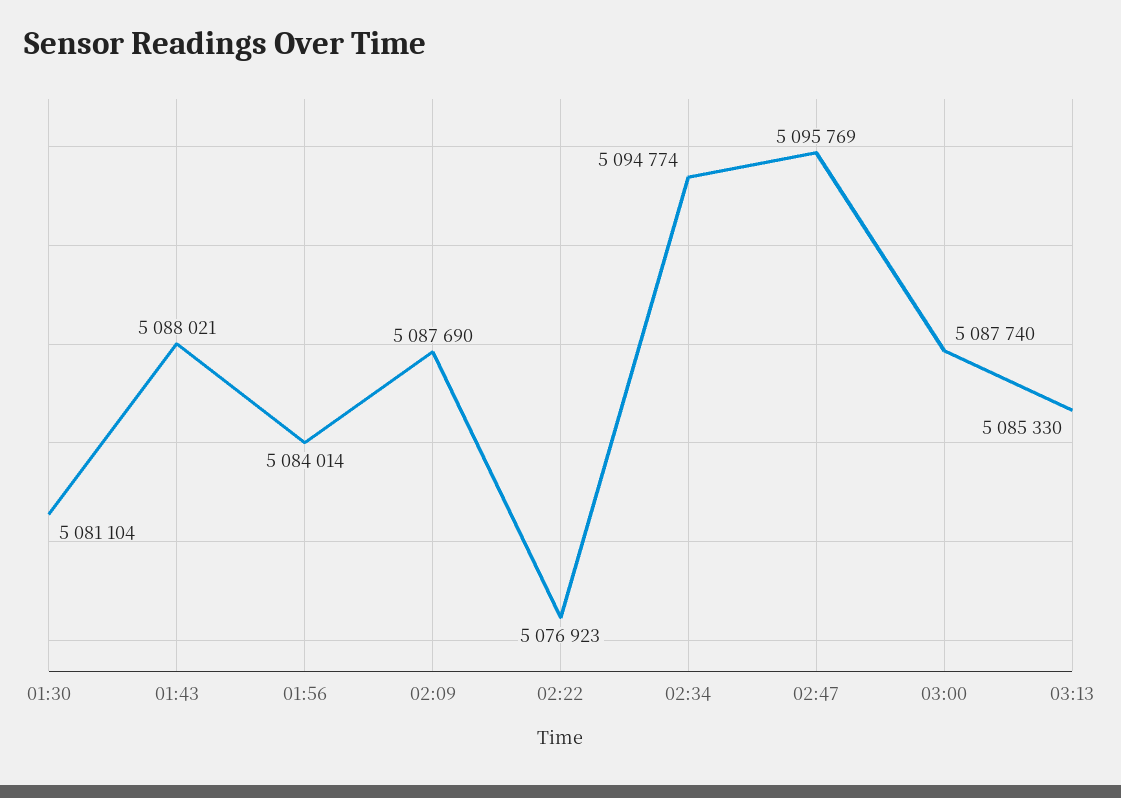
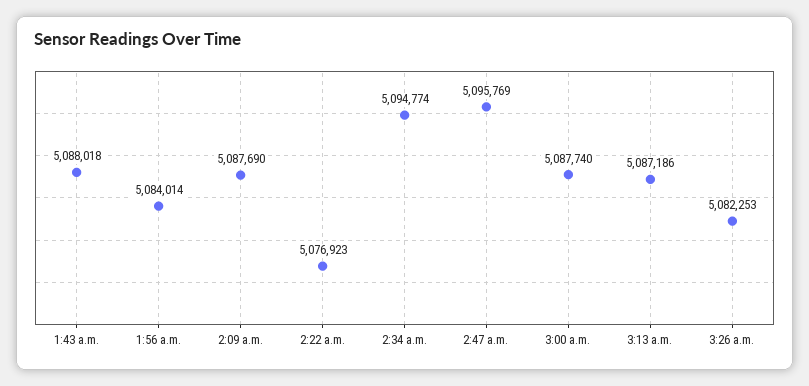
01:30: 5081104 -> none
01:43: 5088021 -> 5088018
03:13: 5085330 -> 5087186
3:26 a.m.: none -> 5082253

